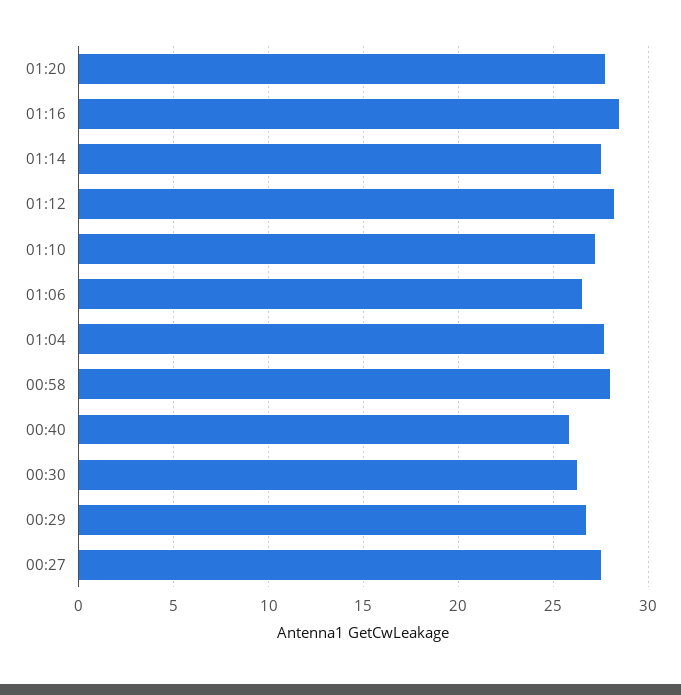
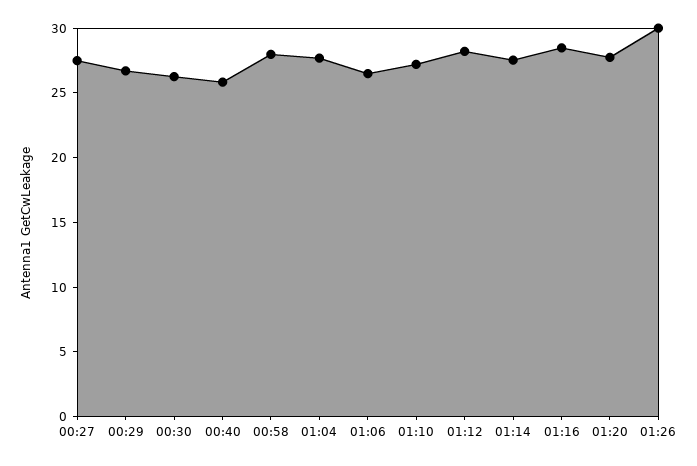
01:26: none -> 30

